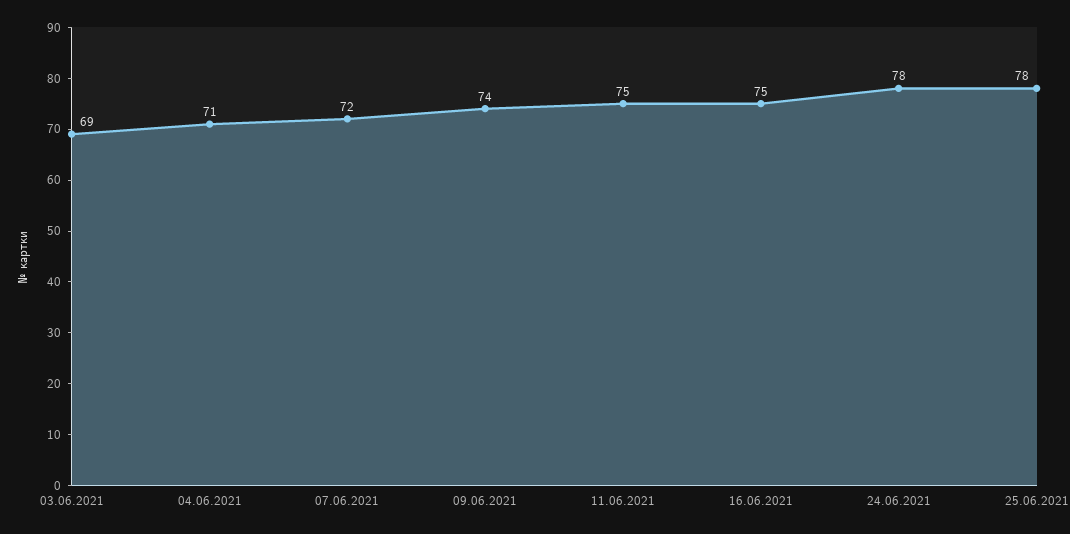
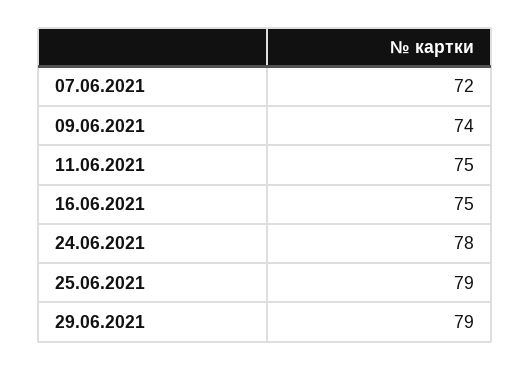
03.06.2021: 69 -> none
04.06.2021: 71 -> none
25.06.2021: 78 -> 79
29.06.2021: none -> 79

